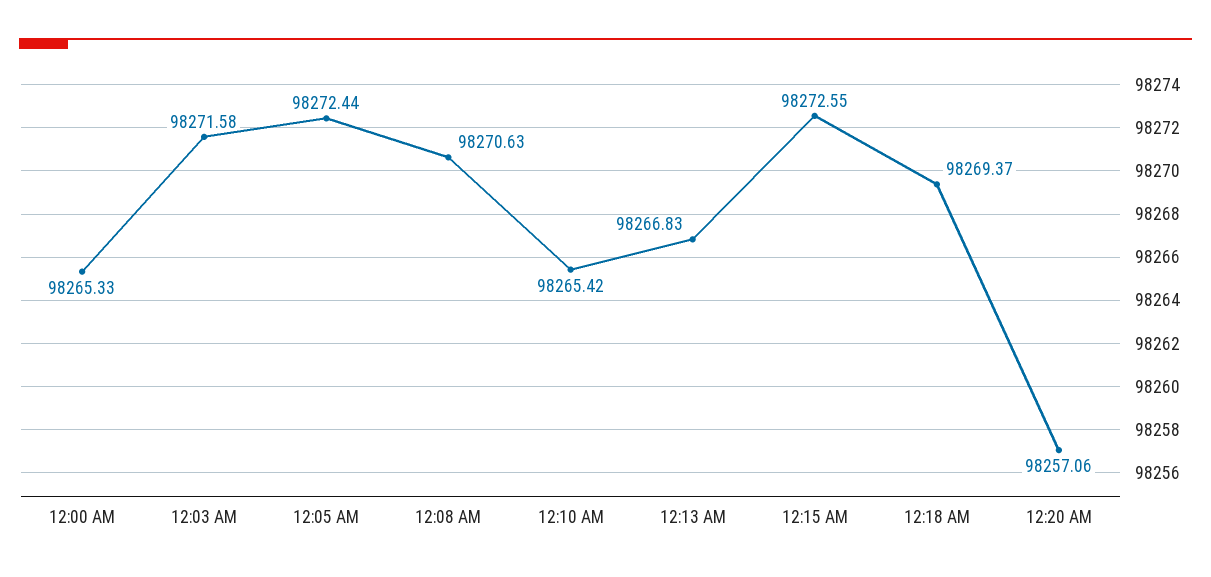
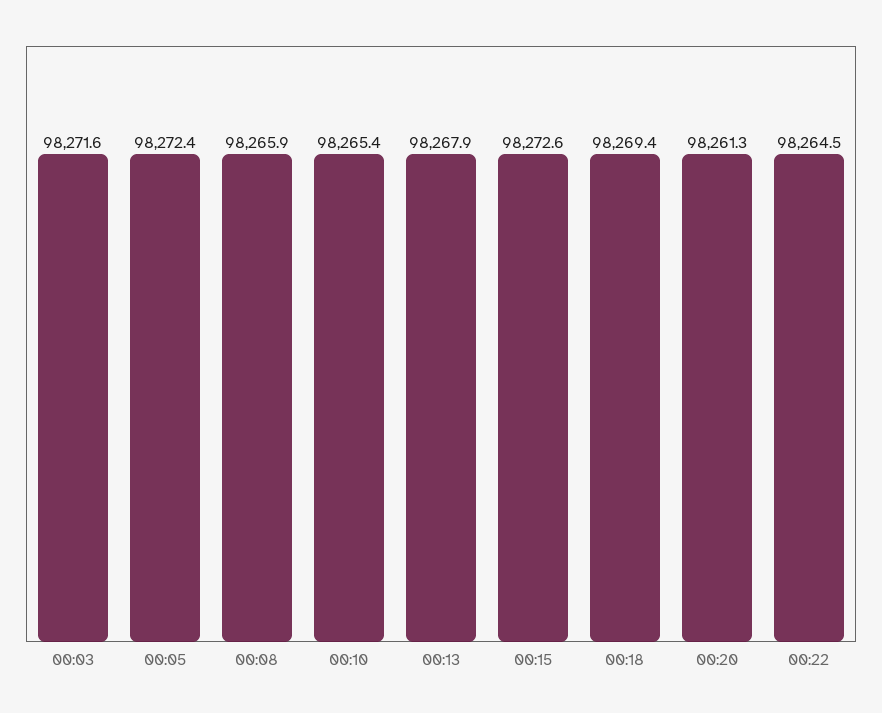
12:00 AM: 98265.33 -> none
12:08 AM: 98270.63 -> 98265.9
12:13 AM: 98266.83 -> 98267.9
12:20 AM: 98257.06 -> 98261.3
00:22: none -> 98264.5

